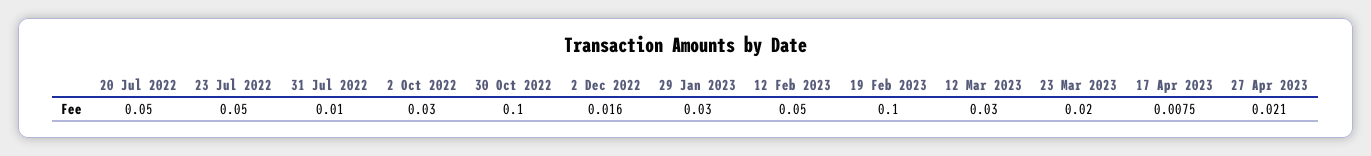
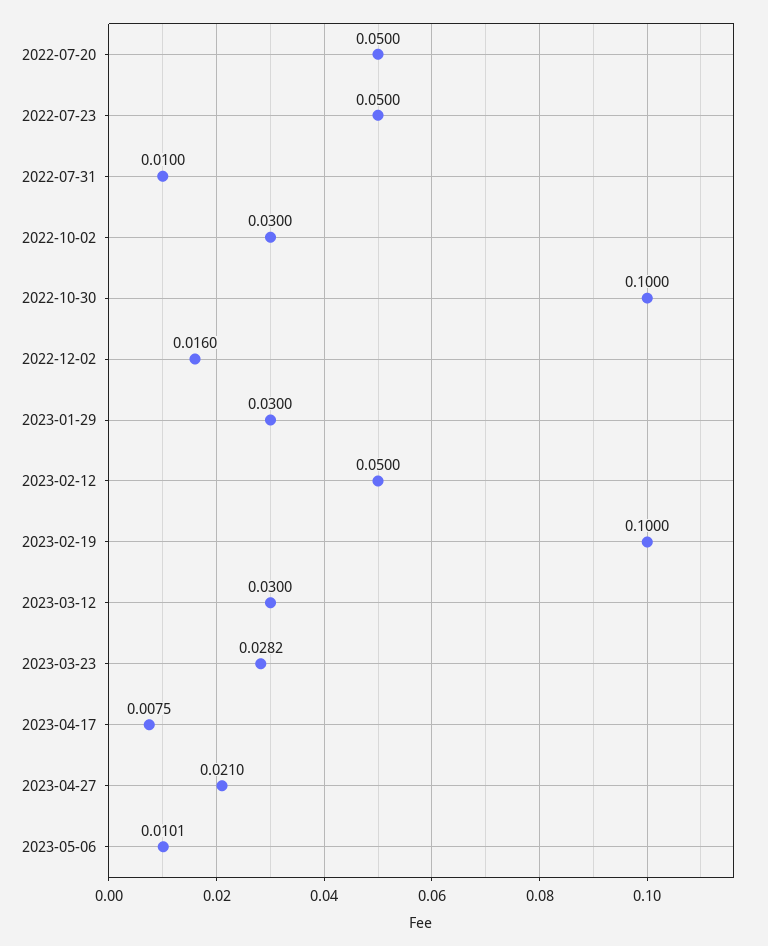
23 Mar 2023: 0.02 -> 0.0282
2023-05-06: none -> 0.0101

